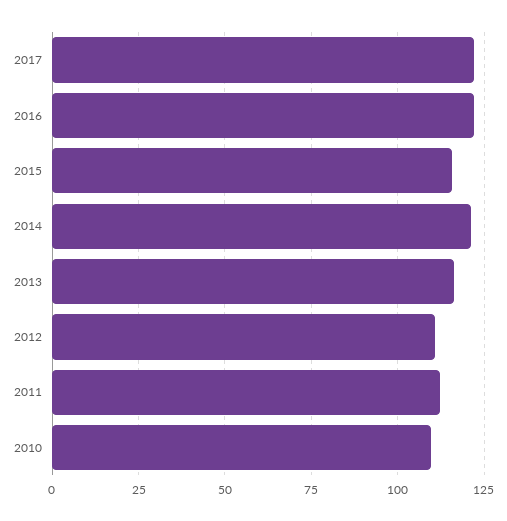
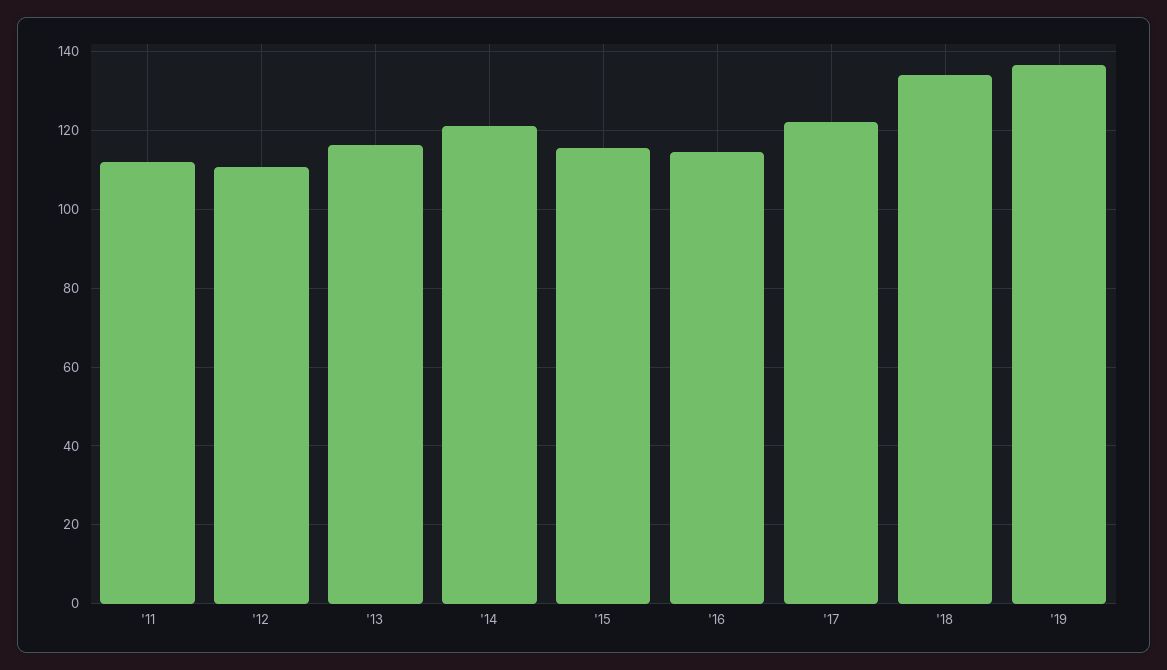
2016: 122.5 -> 114
2010: 110 -> none
'18: none -> 134
'19: none -> 136

